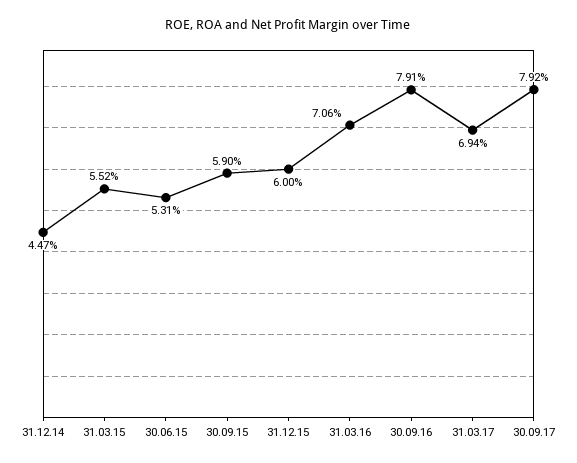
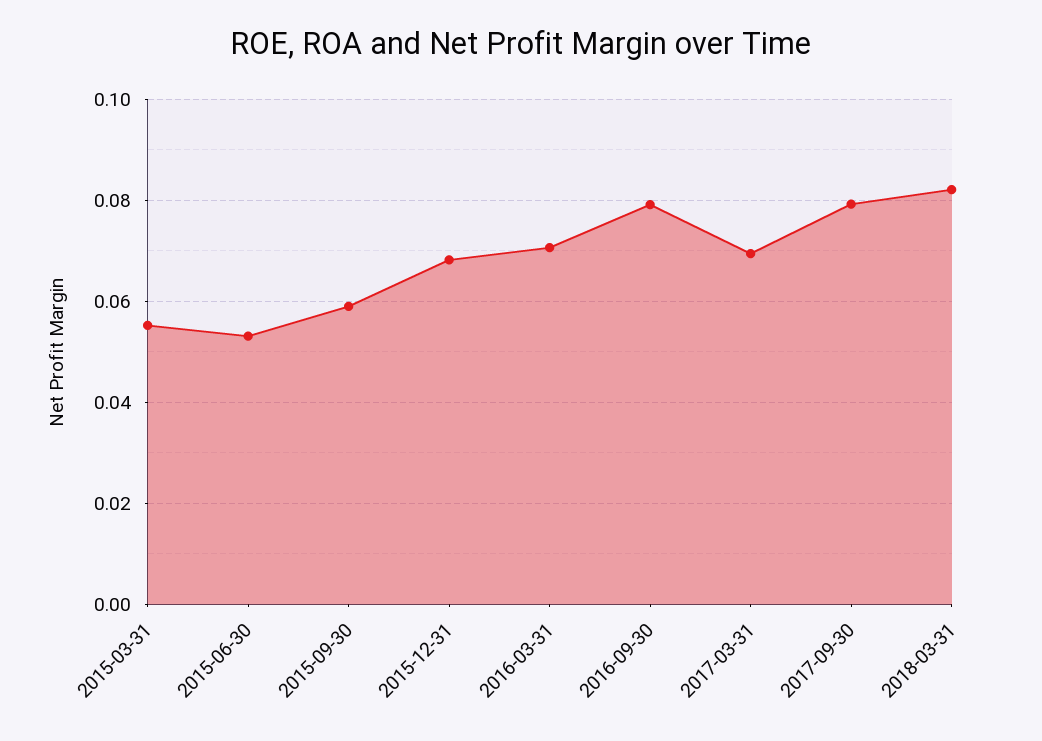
31.12.14: 0.0447 -> none
31.12.15: 0.06 -> 0.068
2018-03-31: none -> 0.082

